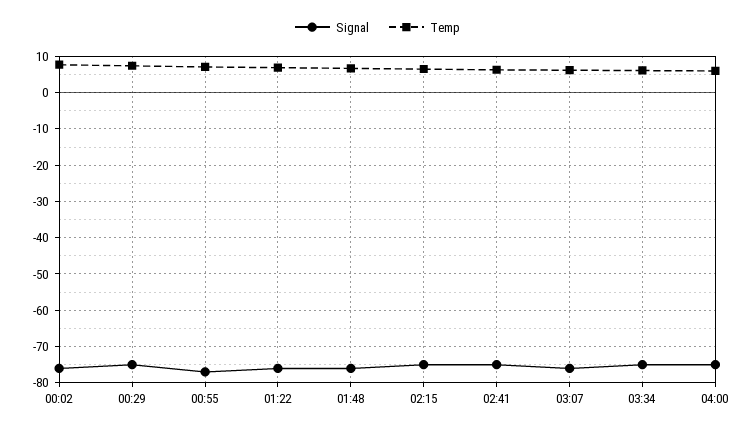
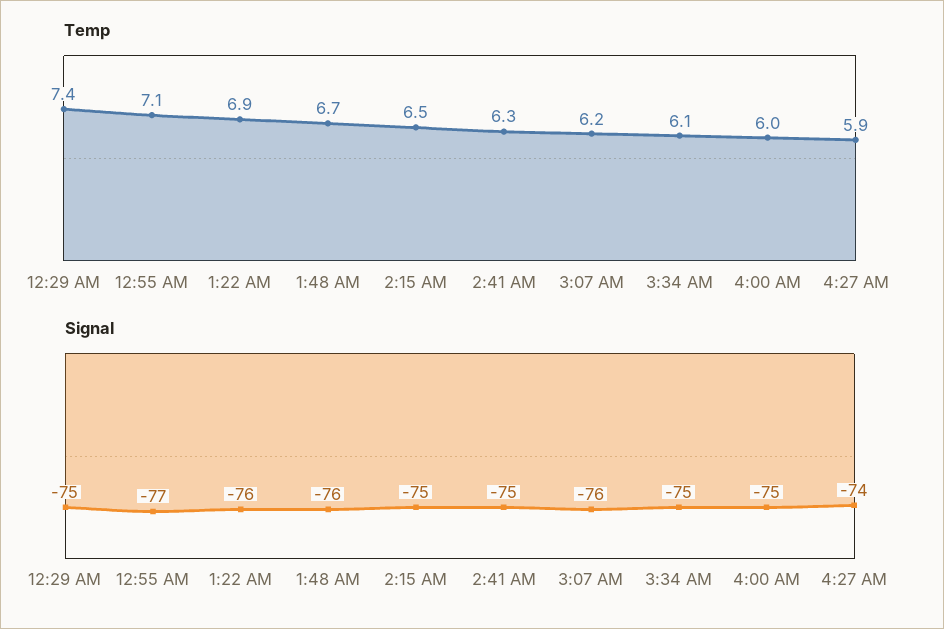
Signal, 00:02: -76 -> none
Temp, 00:02: 8 -> none
Temp, 4:27 AM: none -> 5.9
Signal, 4:27 AM: none -> -74

